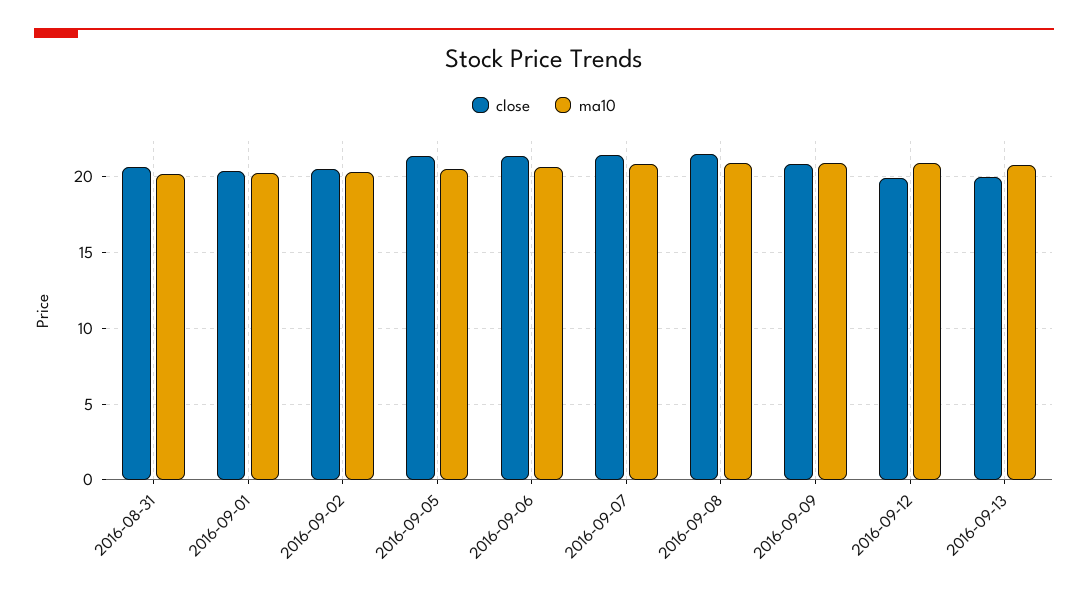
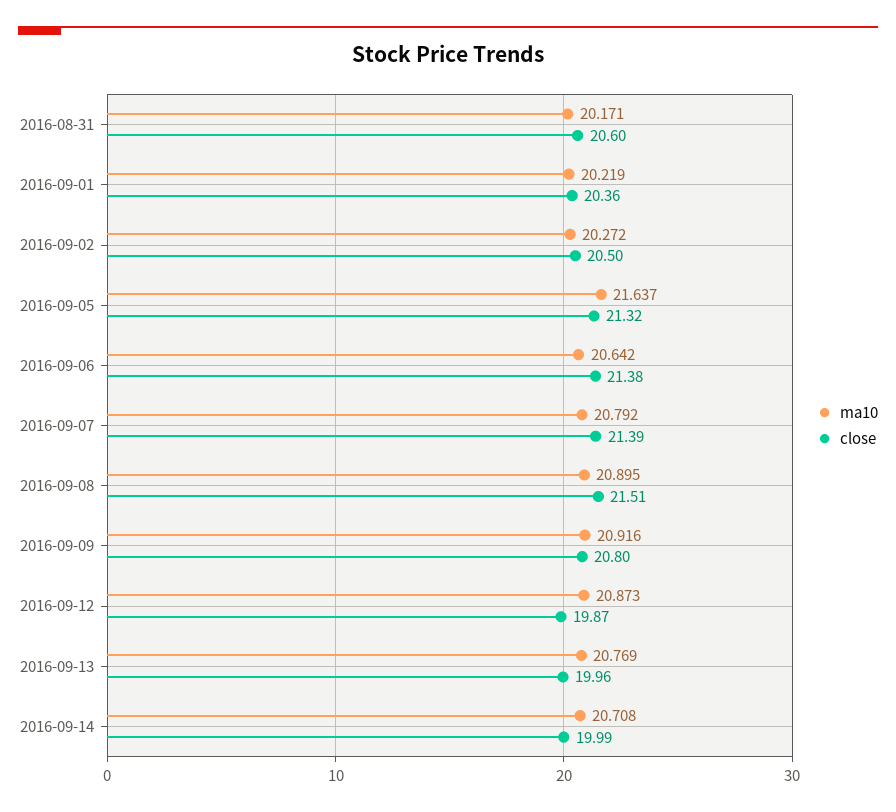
ma10, 2016-09-05: 20.5 -> 21.637
ma10, 2016-09-14: none -> 20.708
close, 2016-09-14: none -> 19.99

